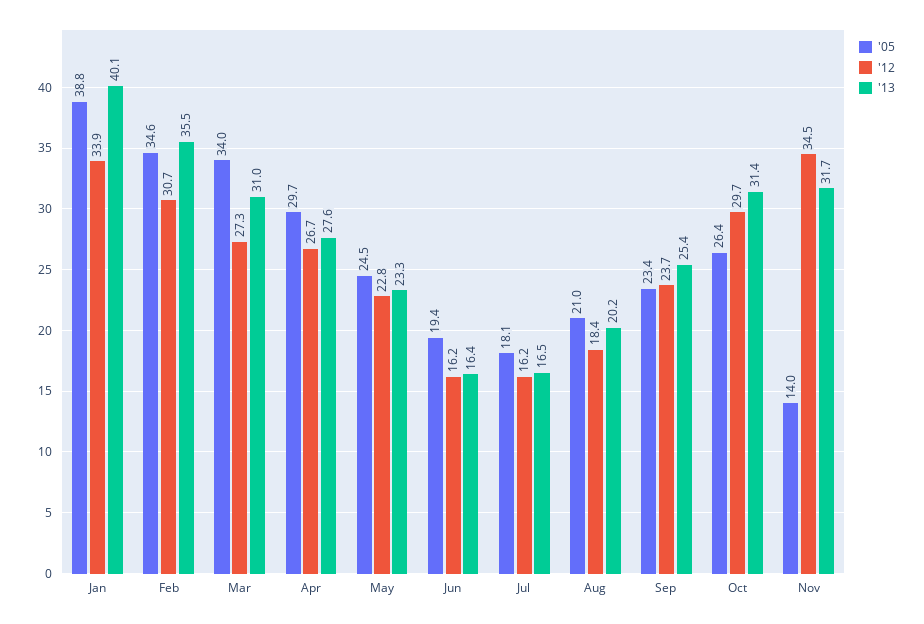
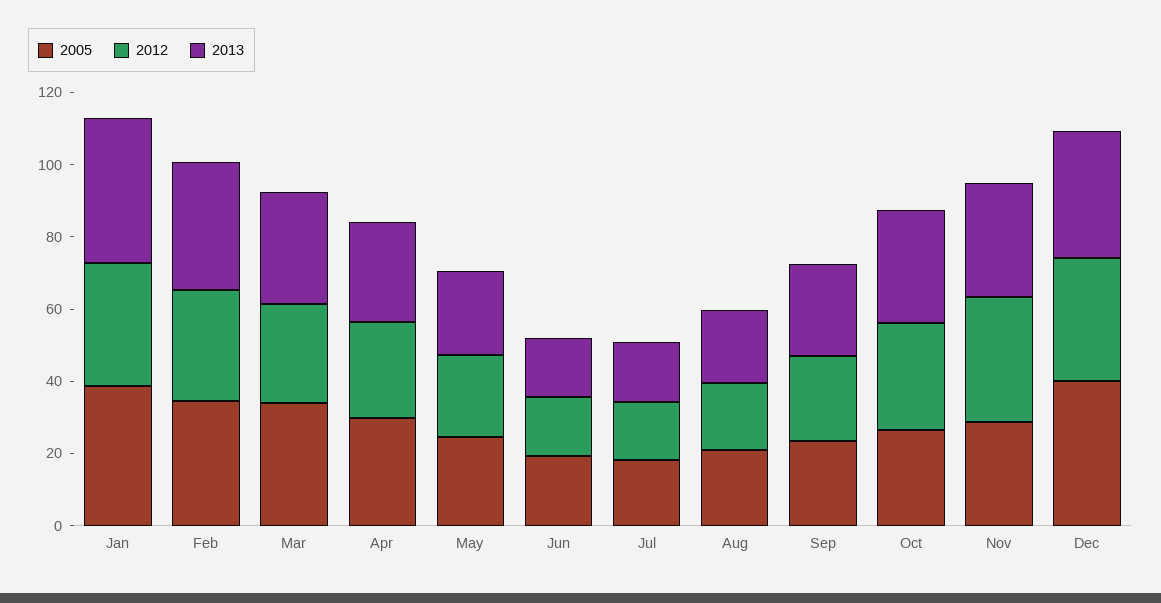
'05, Nov: 14 -> 30
'05, Dec: none -> 40
'12, Dec: none -> 35
'13, Dec: none -> 35

